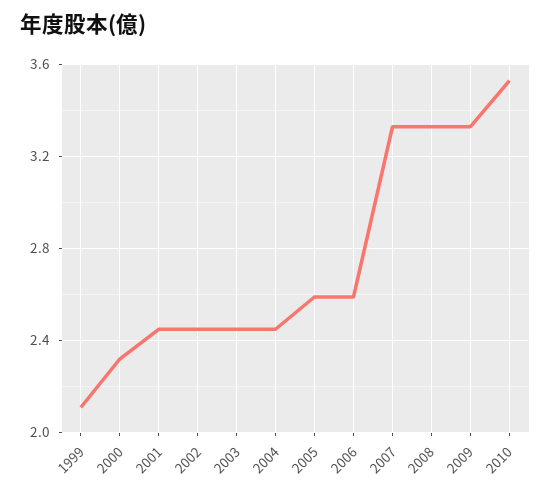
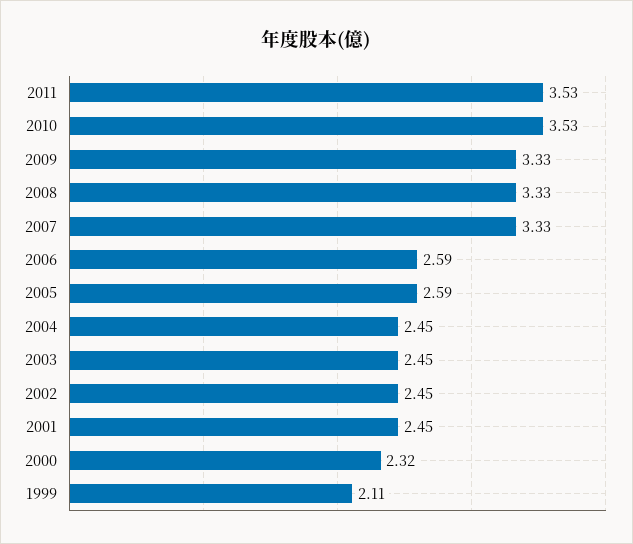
2011: none -> 3.53

